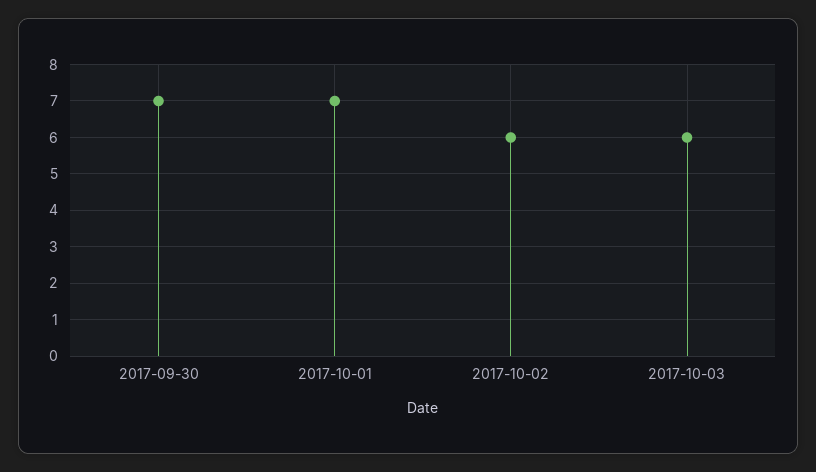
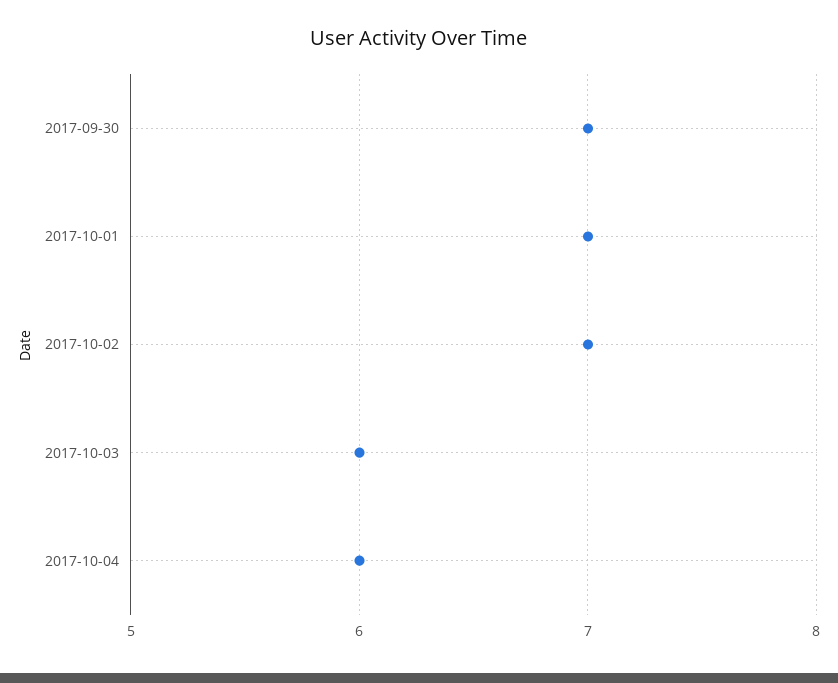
2017-10-02: 6 -> 7
2017-10-04: none -> 6

